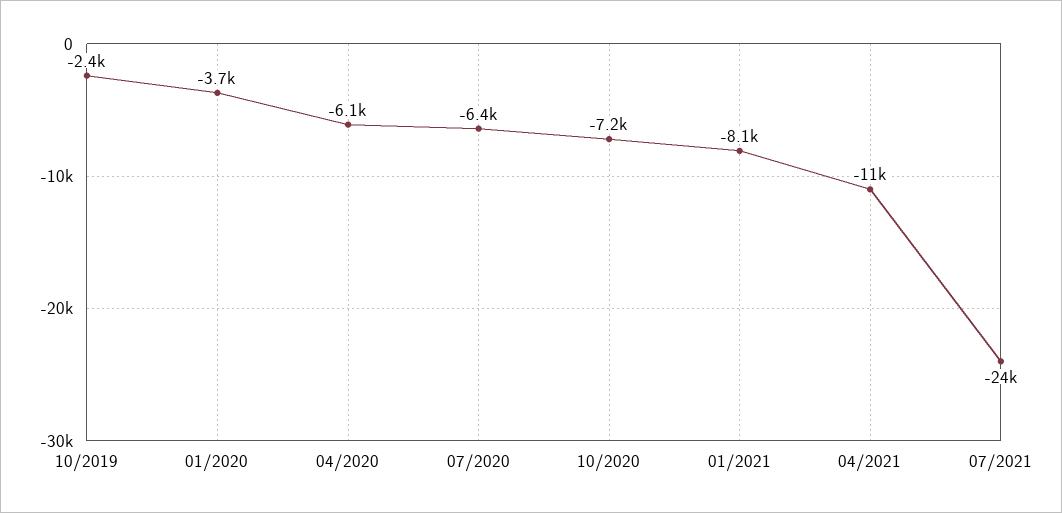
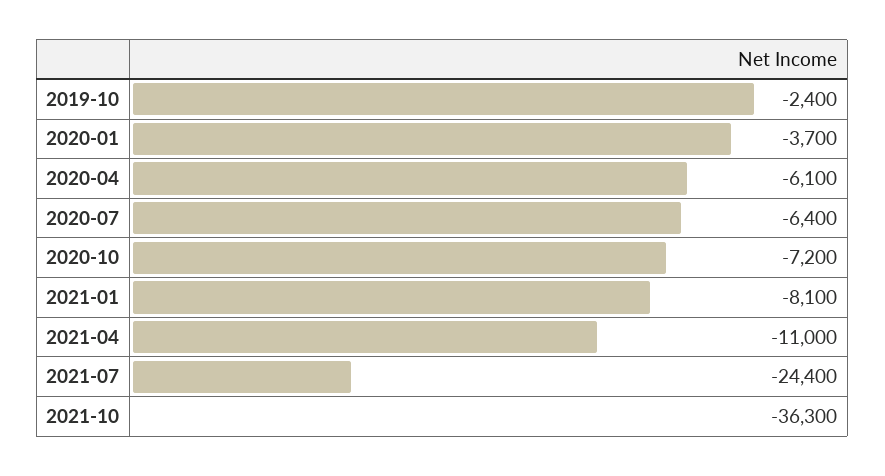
2021-10: none -> -36300

